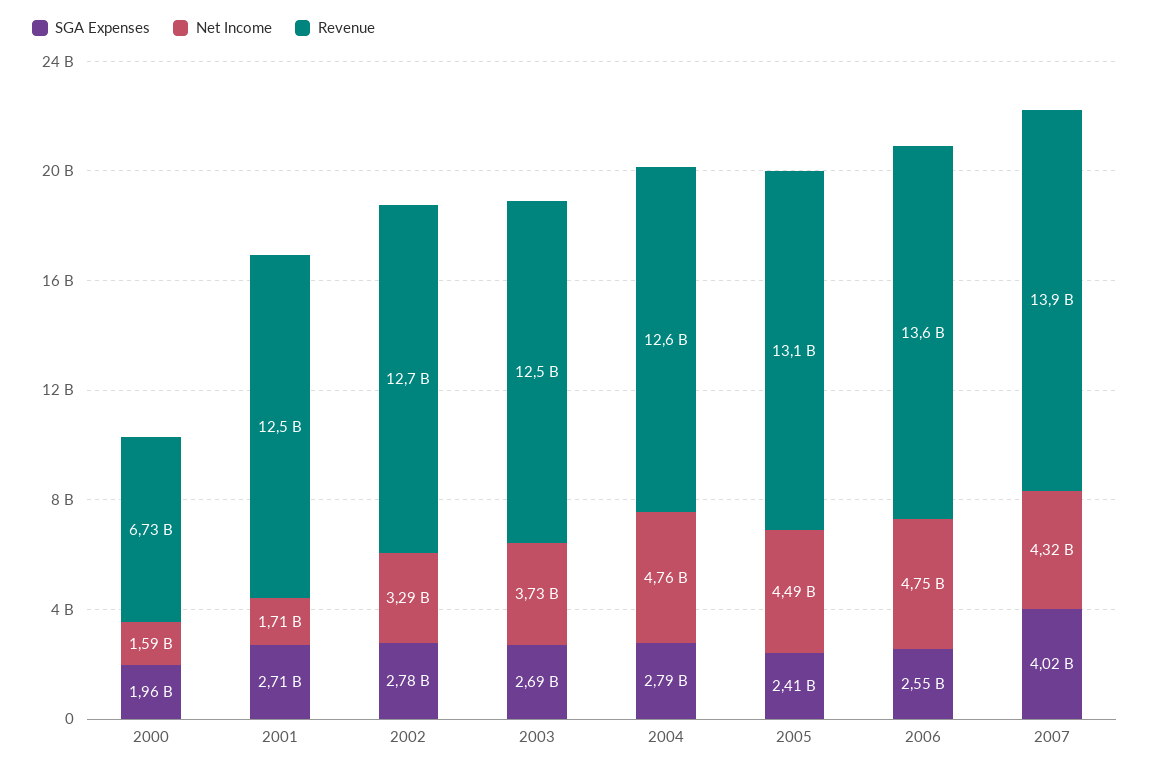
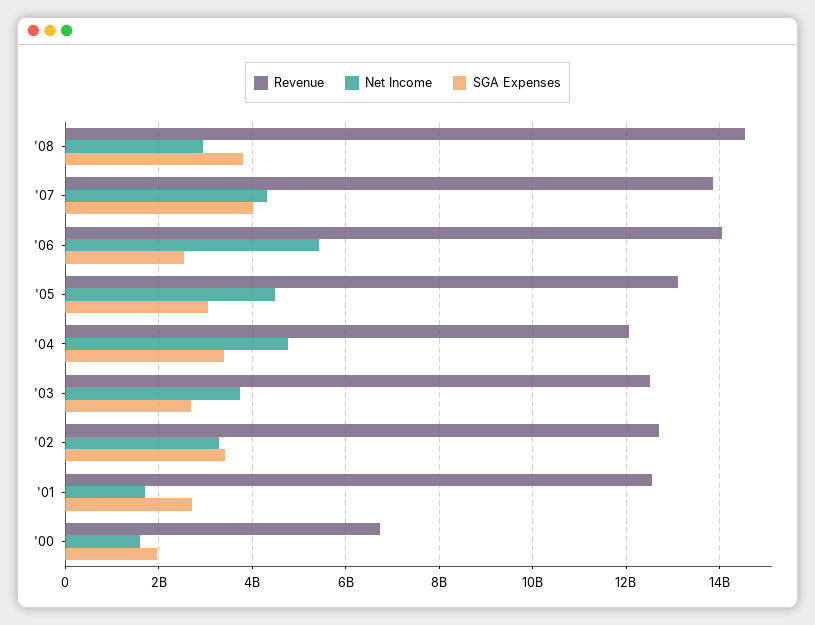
SGA Expenses, 2002: 2780000000 -> 3400000000
SGA Expenses, 2004: 2790000000 -> 3400000000
Revenue, 2004: 12600000000 -> 12000000000
SGA Expenses, 2005: 2410000000 -> 3000000000
Net Income, 2006: 4750000000 -> 5400000000
Revenue, 2006: 13600000000 -> 14000000000
Revenue, '08: none -> 14600000000
Net Income, '08: none -> 3000000000
SGA Expenses, '08: none -> 3800000000

